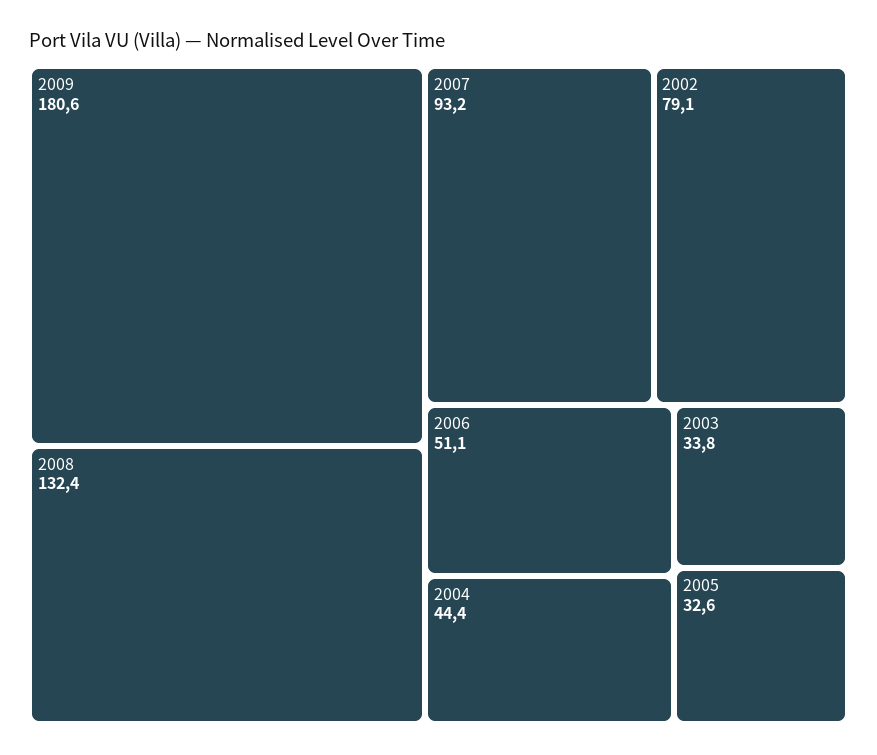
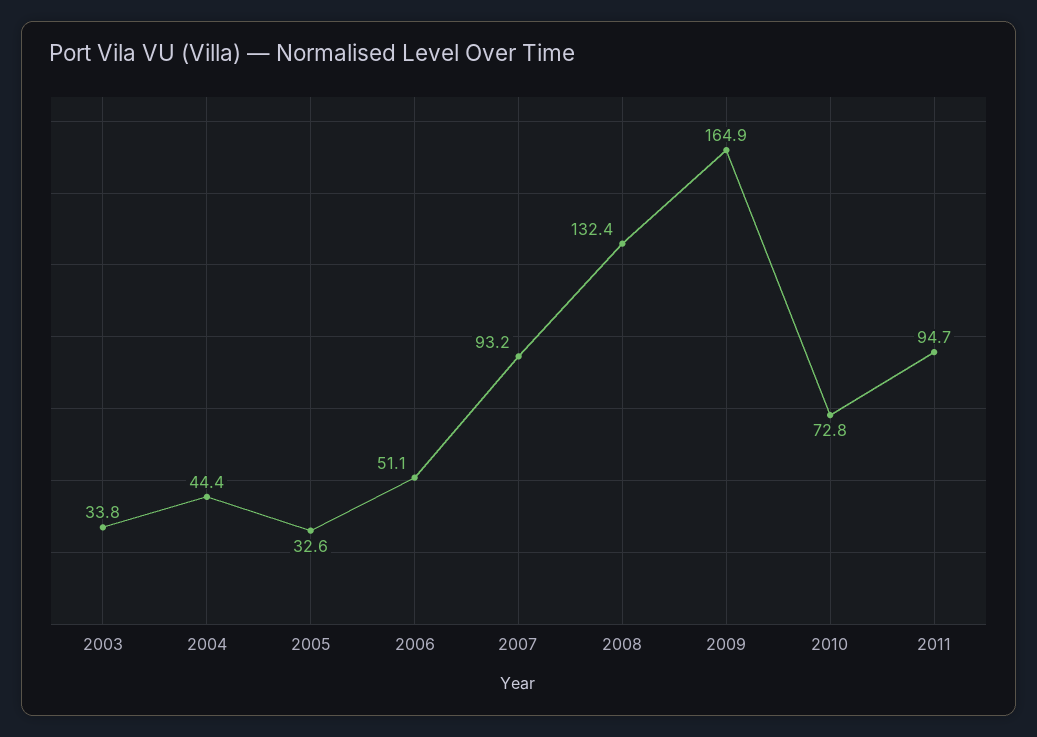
2009: 180.6 -> 164.9
2002: 79.1 -> none
2010: none -> 72.8
2011: none -> 94.7

